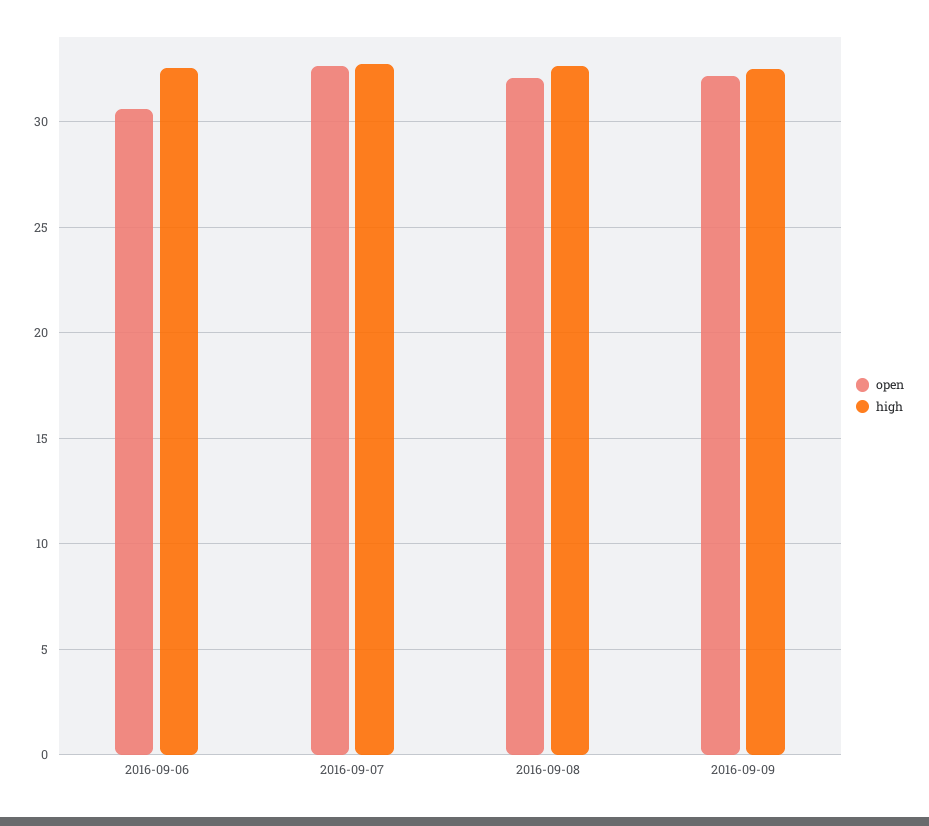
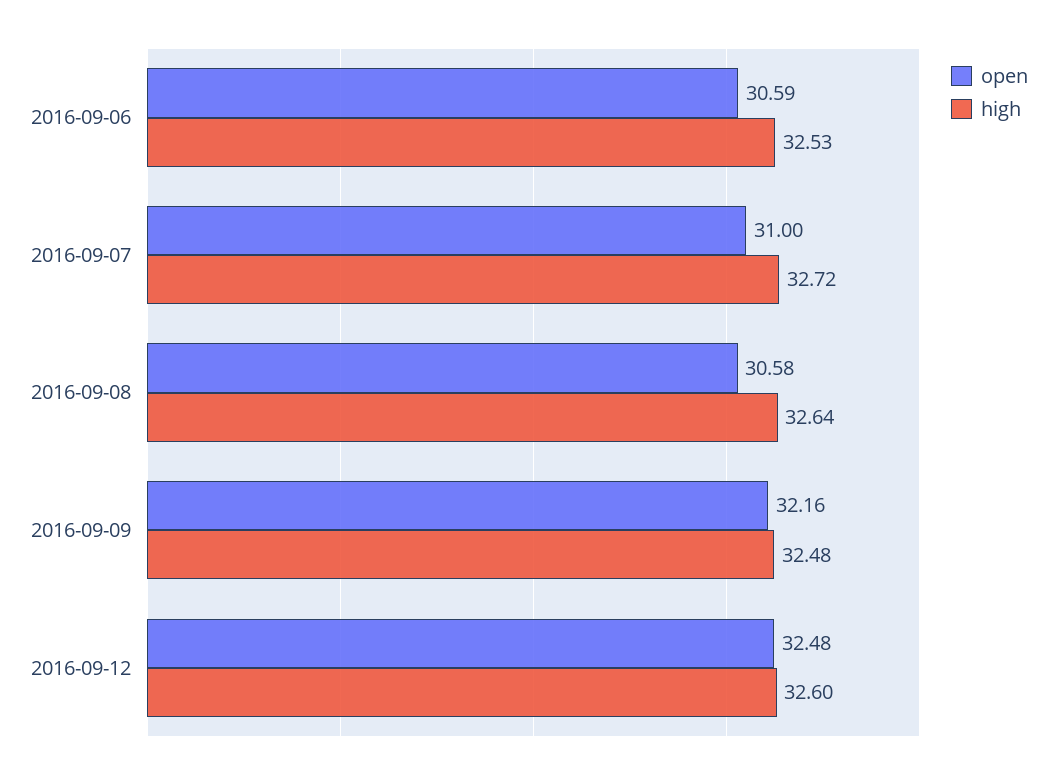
open, 2016-09-07: 32.5 -> 31
open, 2016-09-08: 32 -> 30.58
open, 2016-09-12: none -> 32.48
high, 2016-09-12: none -> 32.6

